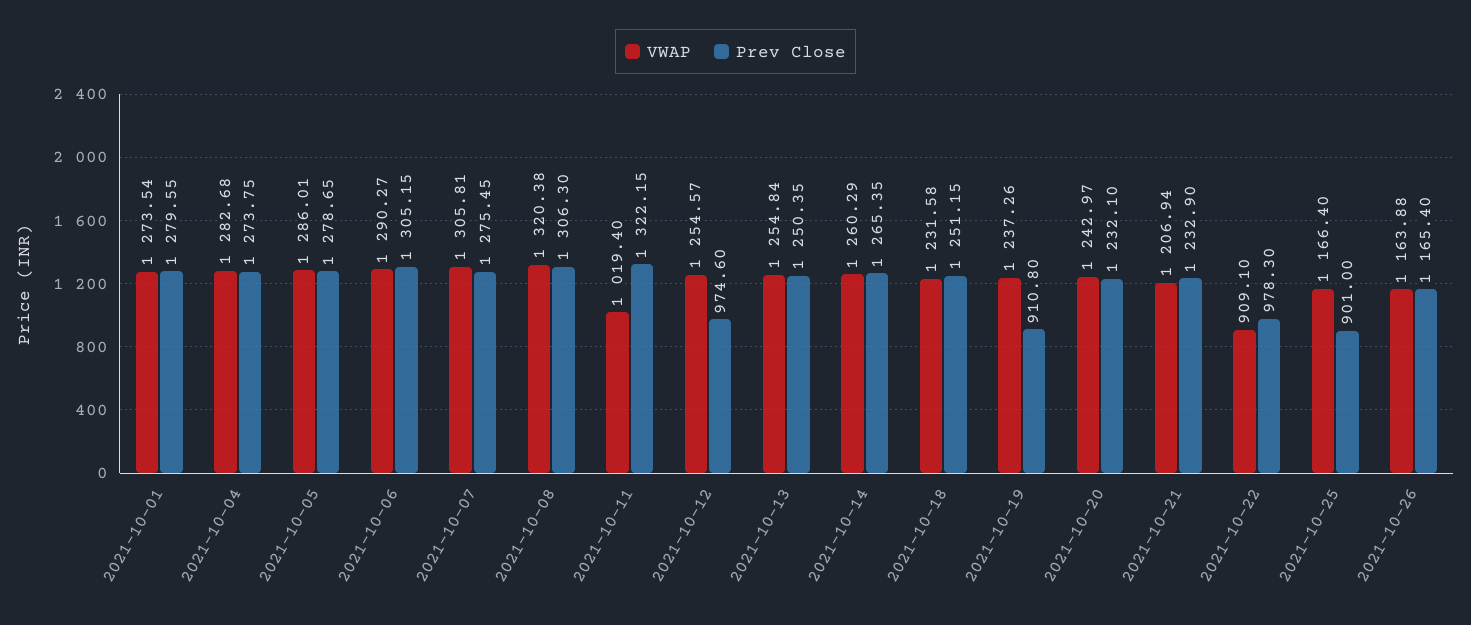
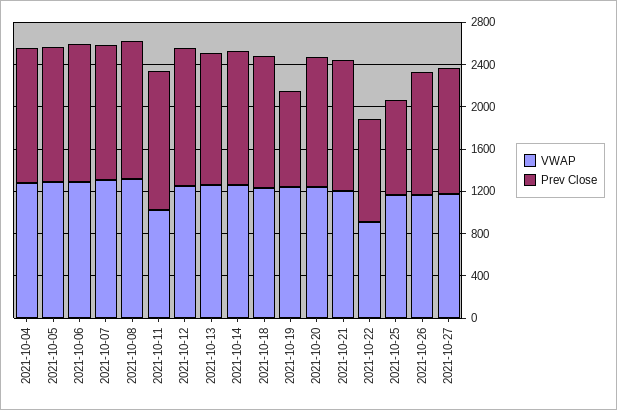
VWAP, 2021-10-01: 1273.54 -> none
Prev Close, 2021-10-01: 1279.55 -> none
Prev Close, 2021-10-12: 974.6 -> 1300
VWAP, 2021-10-27: none -> 1200
Prev Close, 2021-10-27: none -> 1200

